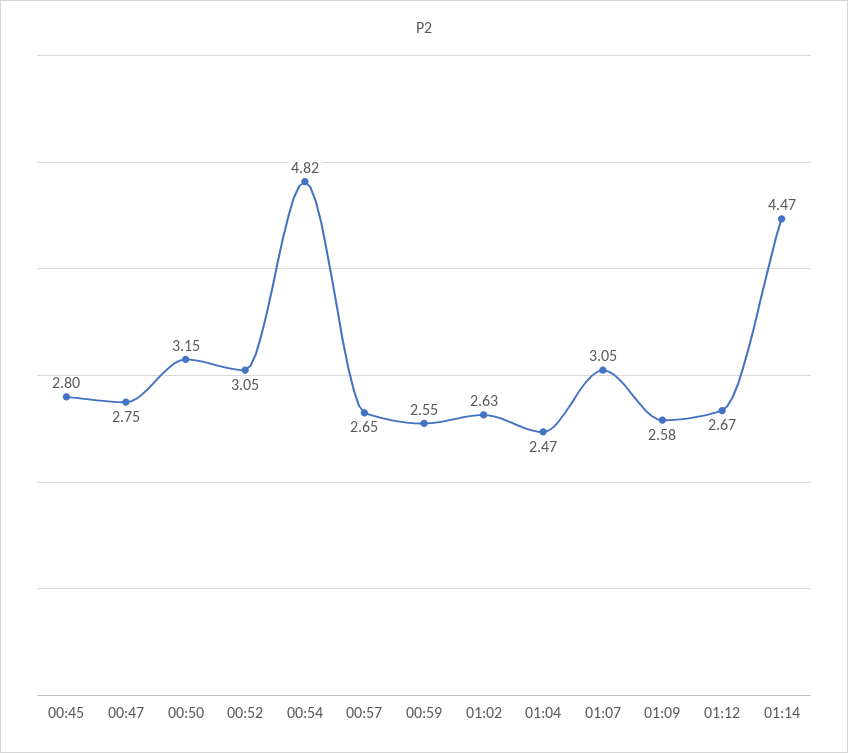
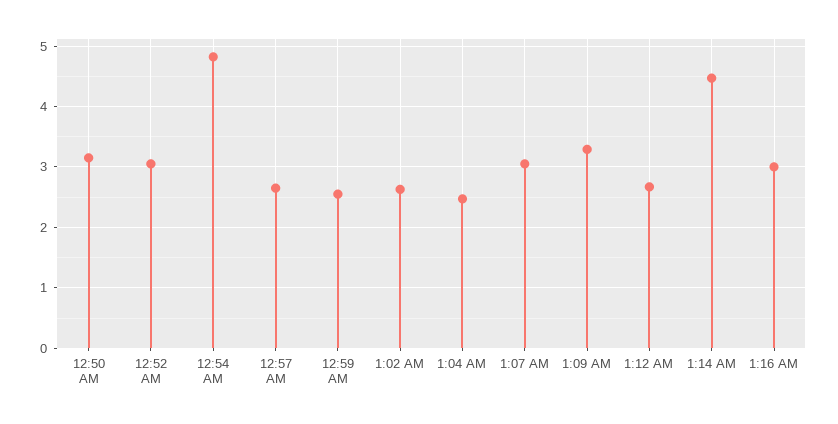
00:45: 2.8 -> none
00:47: 2.75 -> none
01:09: 2.58 -> 3.3
1:16 AM: none -> 3

